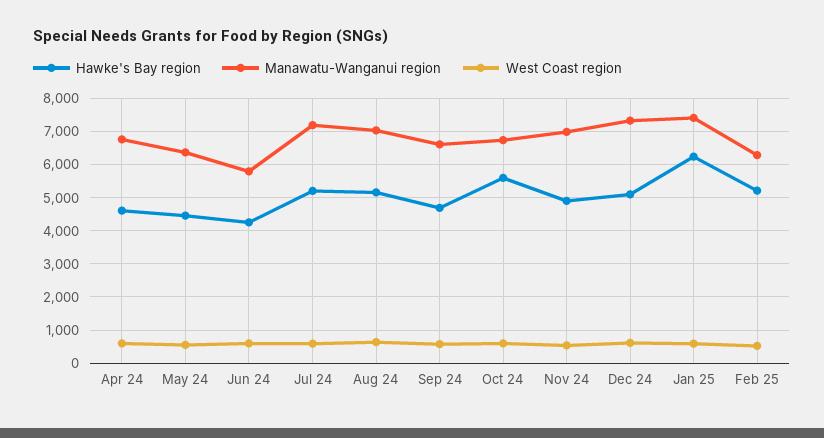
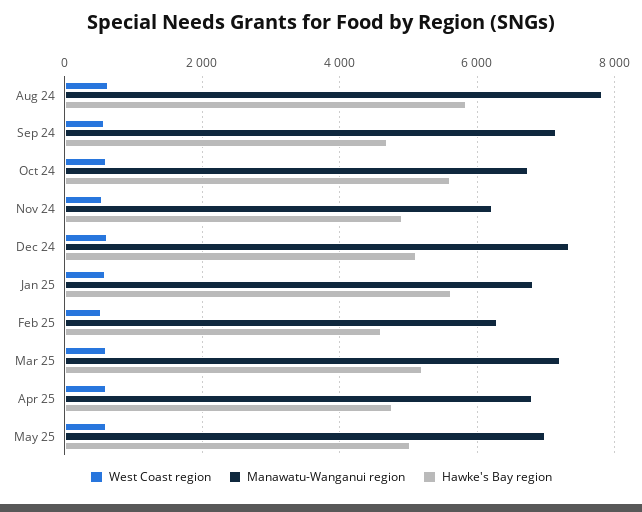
Hawke's Bay region, Apr 24: 4600 -> none
Manawatu-Wanganui region, Apr 24: 6800 -> none
West Coast region, Apr 24: 600 -> none
Hawke's Bay region, May 24: 4400 -> none
Manawatu-Wanganui region, May 24: 6400 -> none
West Coast region, May 24: 600 -> none
Hawke's Bay region, Jun 24: 4200 -> none
Manawatu-Wanganui region, Jun 24: 5800 -> none
West Coast region, Jun 24: 600 -> none
Hawke's Bay region, Jul 24: 5200 -> none
Manawatu-Wanganui region, Jul 24: 7200 -> none
West Coast region, Jul 24: 600 -> none
Hawke's Bay region, Aug 24: 5200 -> 5800
Manawatu-Wanganui region, Aug 24: 7000 -> 7800
Manawatu-Wanganui region, Sep 24: 6600 -> 7200
Manawatu-Wanganui region, Nov 24: 7000 -> 6200
Hawke's Bay region, Jan 25: 6200 -> 5600
Manawatu-Wanganui region, Jan 25: 7400 -> 6800
Hawke's Bay region, Feb 25: 5200 -> 4600
West Coast region, Mar 25: none -> 600
Manawatu-Wanganui region, Mar 25: none -> 7200
Hawke's Bay region, Mar 25: none -> 5200
West Coast region, Apr 25: none -> 600
Manawatu-Wanganui region, Apr 25: none -> 6800
Hawke's Bay region, Apr 25: none -> 4800
West Coast region, May 25: none -> 600
Manawatu-Wanganui region, May 25: none -> 7000
Hawke's Bay region, May 25: none -> 5000

